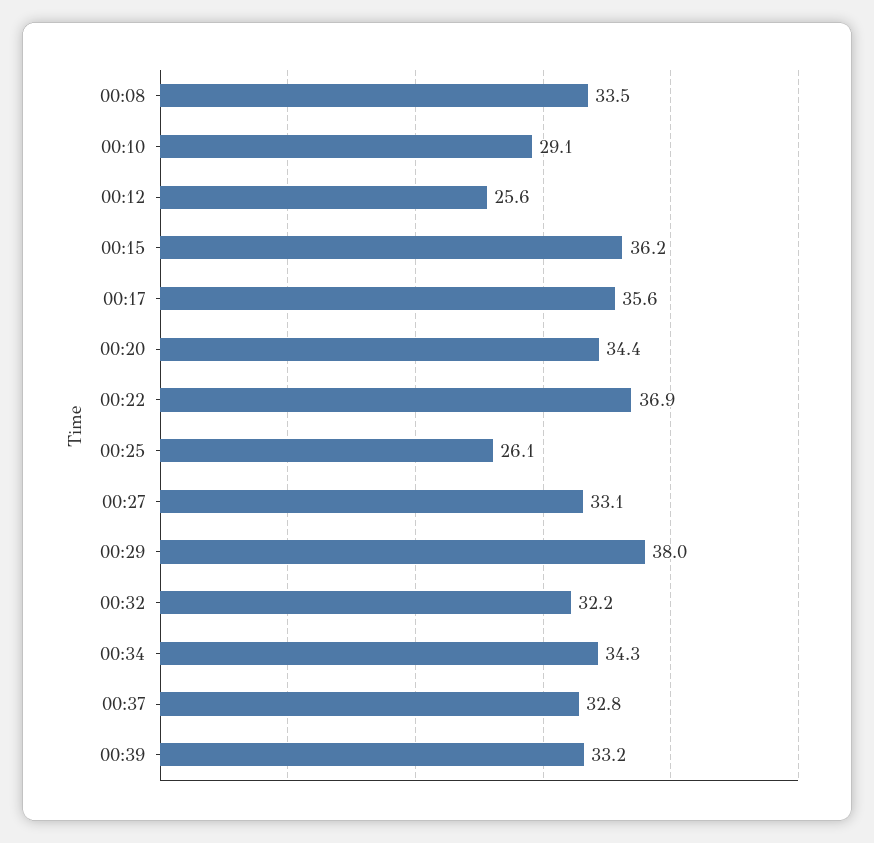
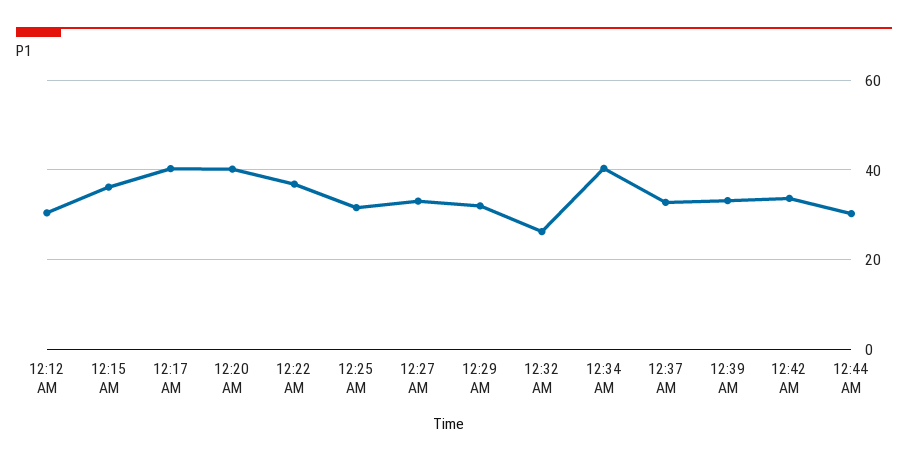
00:08: 33.5 -> none
00:10: 29.1 -> none
00:12: 25.6 -> 30
00:17: 35.6 -> 40
00:20: 34.4 -> 40
00:25: 26.1 -> 32
00:29: 38 -> 32
00:32: 32.2 -> 26
00:34: 34.3 -> 40
12:42 AM: none -> 34
12:44 AM: none -> 30

